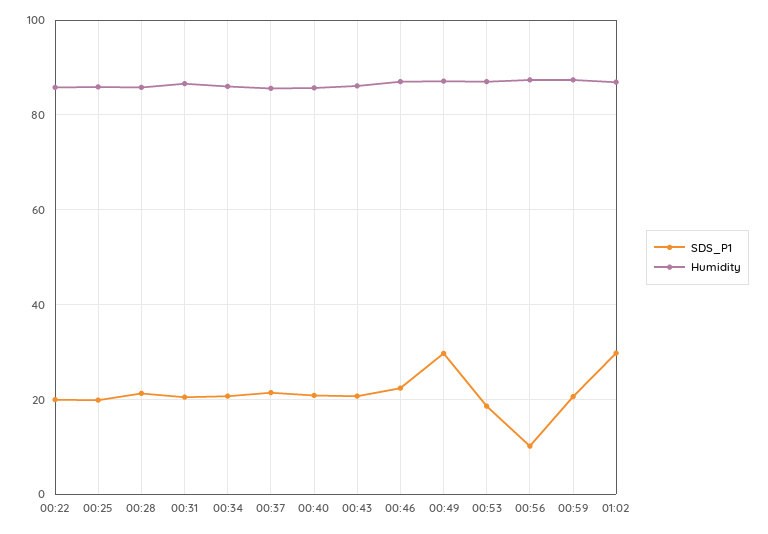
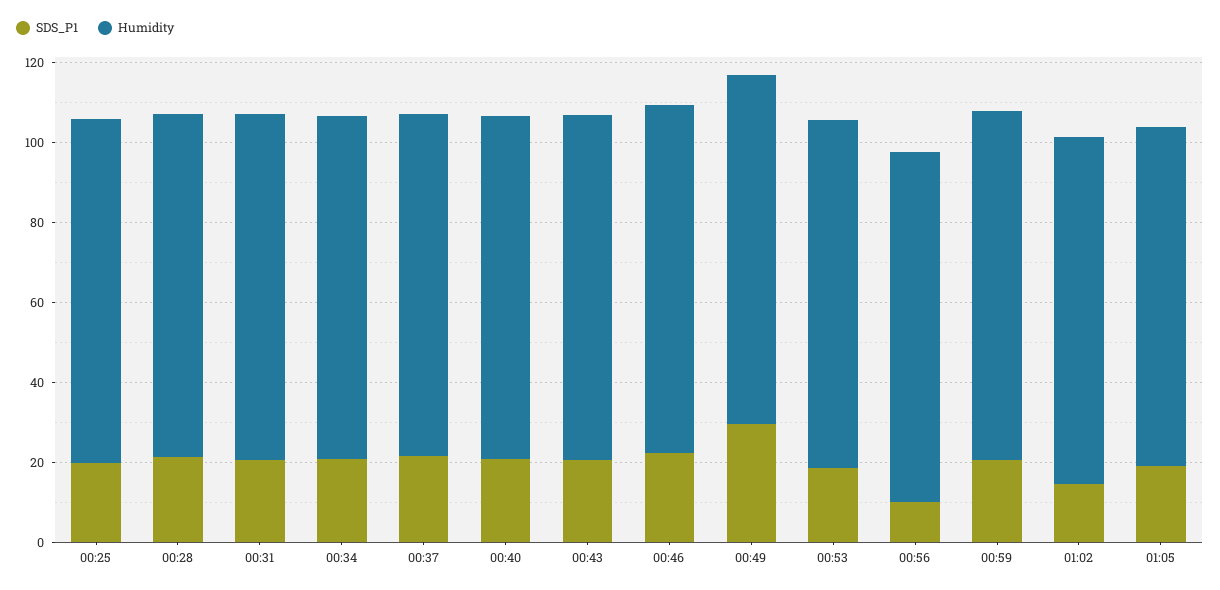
SDS_P1, 00:22: 20 -> none
Humidity, 00:22: 86 -> none
SDS_P1, 01:02: 30 -> 15
SDS_P1, 01:05: none -> 20
Humidity, 01:05: none -> 85

